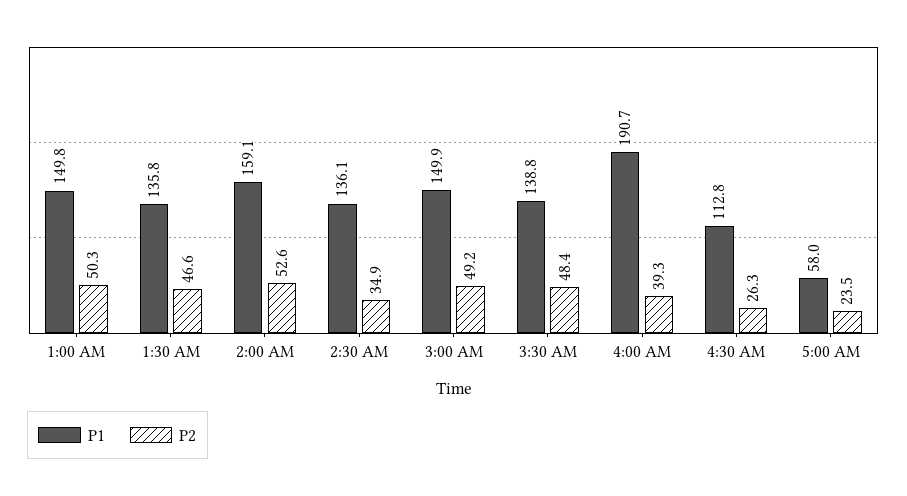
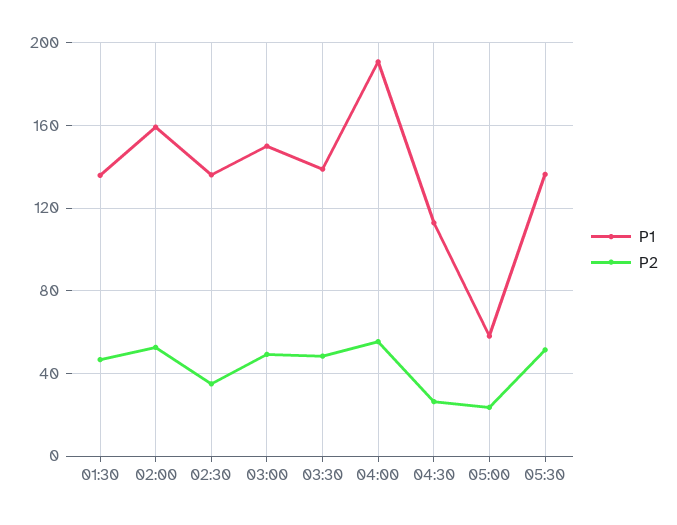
P1, 1:00 AM: 149.8 -> none
P2, 1:00 AM: 50.3 -> none
P2, 4:00 AM: 39.3 -> 55
P1, 05:30: none -> 135
P2, 05:30: none -> 50

